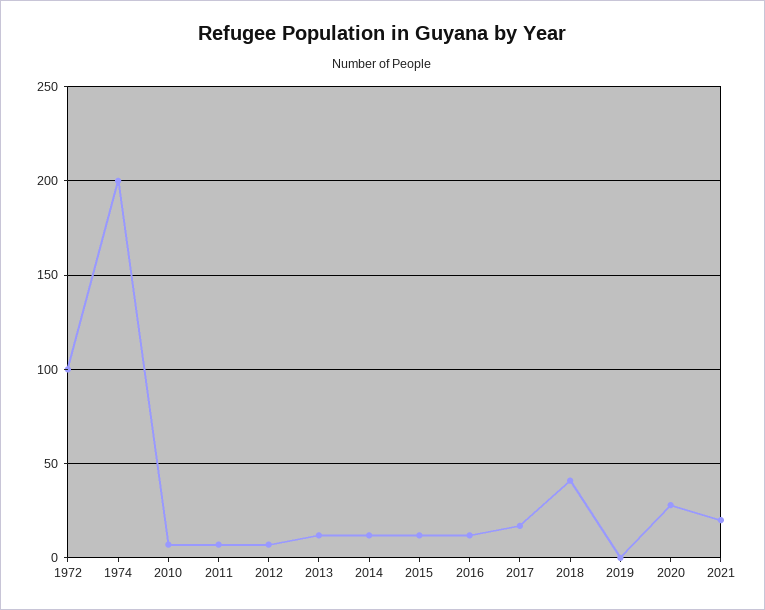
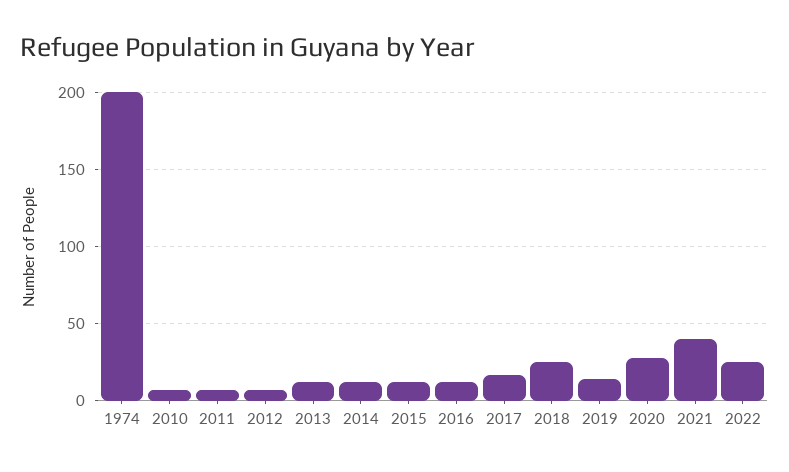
1972: 100 -> none
2018: 40 -> 25
2019: 0 -> 15
2021: 20 -> 40
2022: none -> 25

